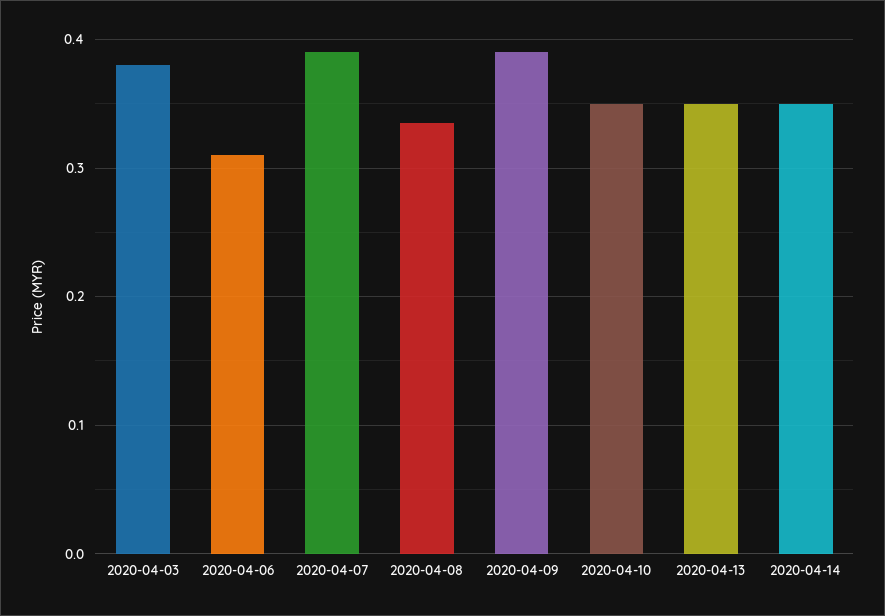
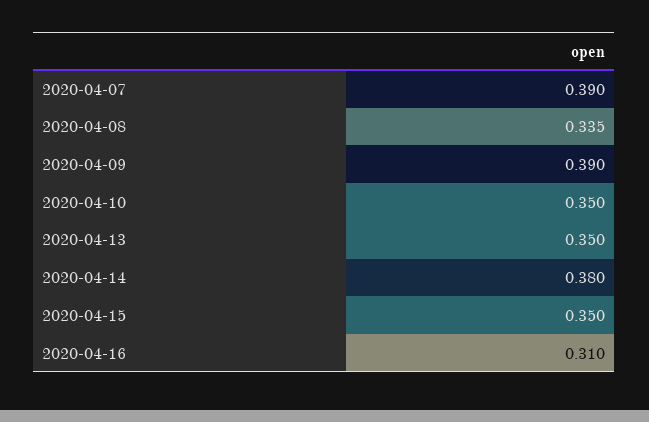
2020-04-03: 0.38 -> none
2020-04-06: 0.31 -> none
2020-04-14: 0.35 -> 0.38
2020-04-15: none -> 0.35
2020-04-16: none -> 0.31

